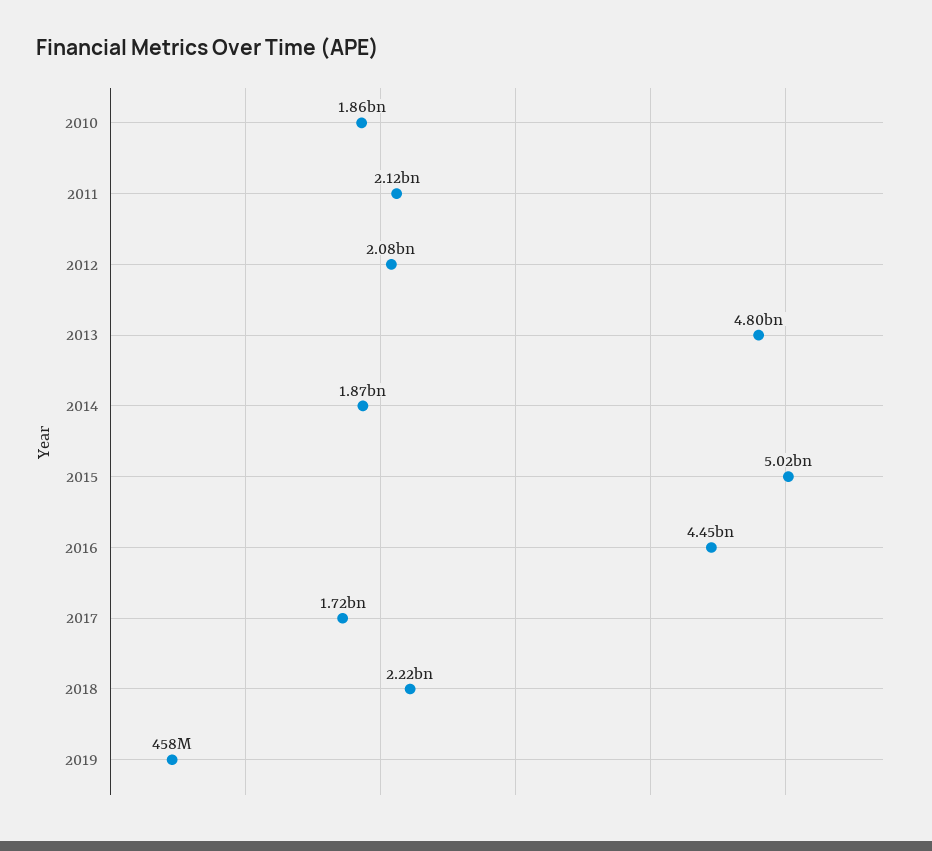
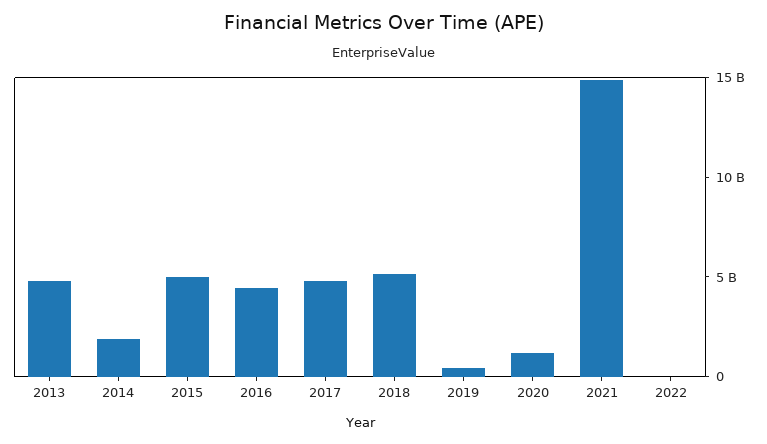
2010: 1860000000 -> none
2011: 2120000000 -> none
2012: 2080000000 -> none
2017: 1720000000 -> 5000000000
2018: 2220000000 -> 5000000000
2020: none -> 1000000000
2021: none -> 15000000000
2022: none -> 0

